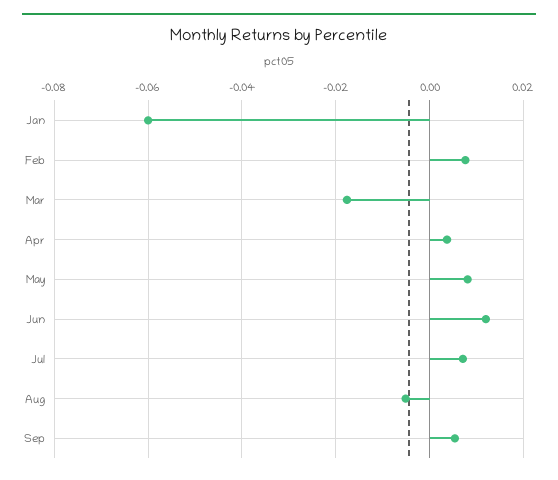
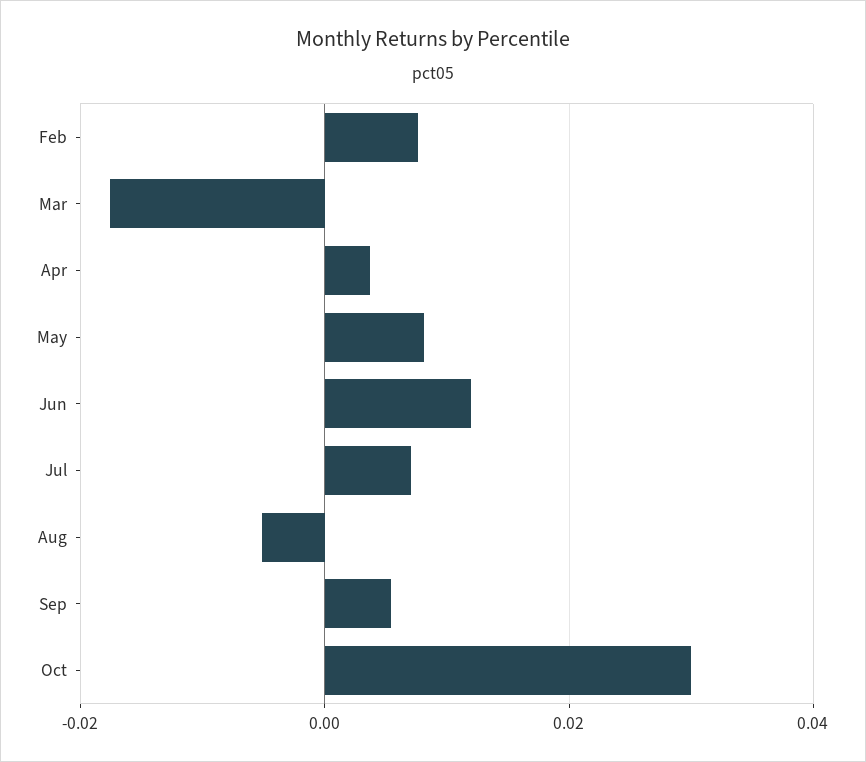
Jan: -0.06 -> none
Oct: none -> 0.03

